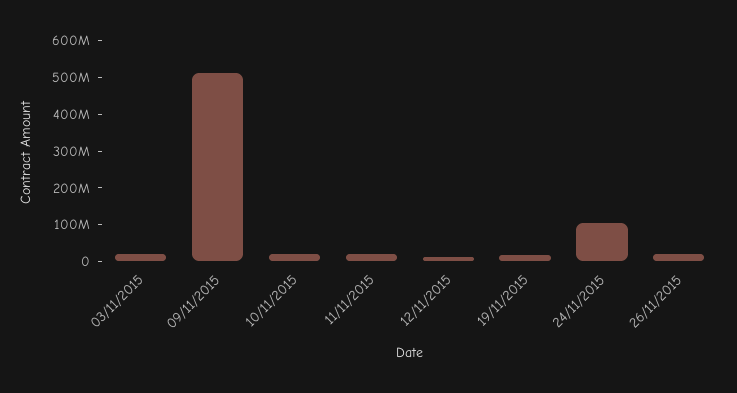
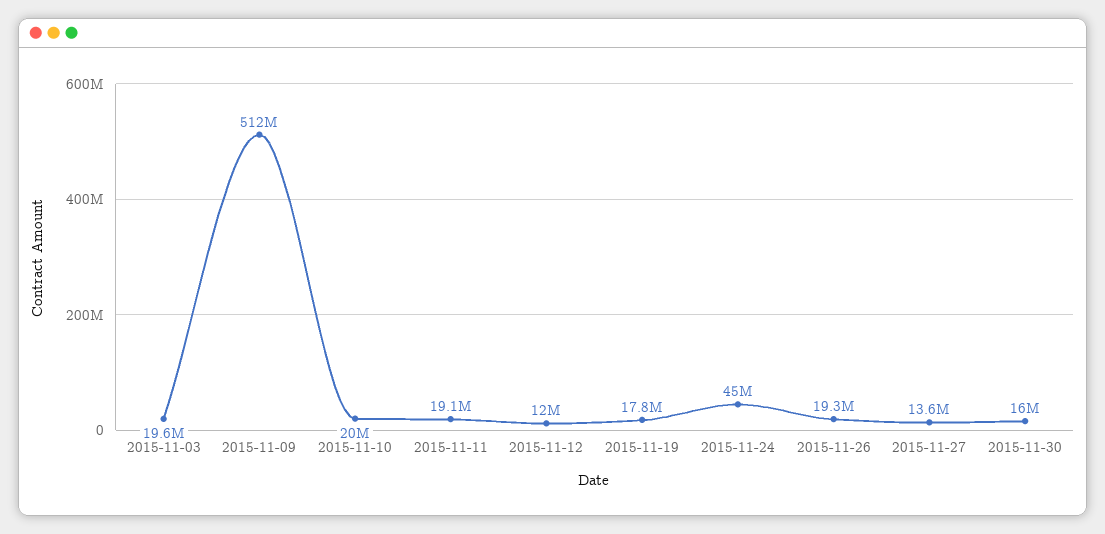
24/11/2015: 100000000 -> 45000000
2015-11-27: none -> 13600000
2015-11-30: none -> 16000000

